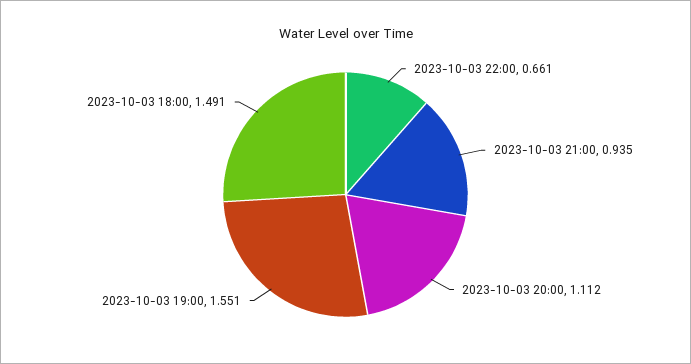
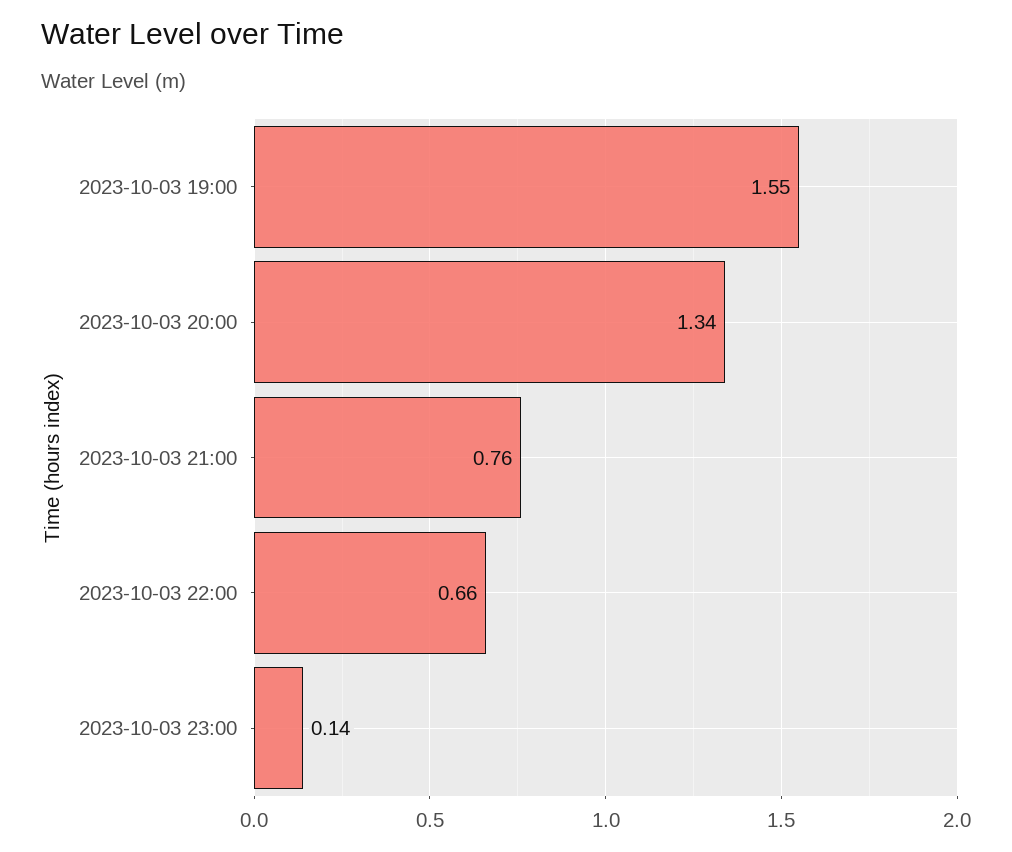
2023-10-03 21:00: 0.935 -> 0.76
2023-10-03 20:00: 1.112 -> 1.34
2023-10-03 18:00: 1.491 -> none
2023-10-03 23:00: none -> 0.14

